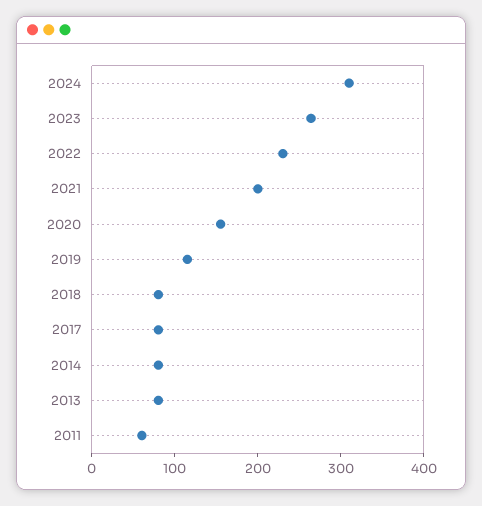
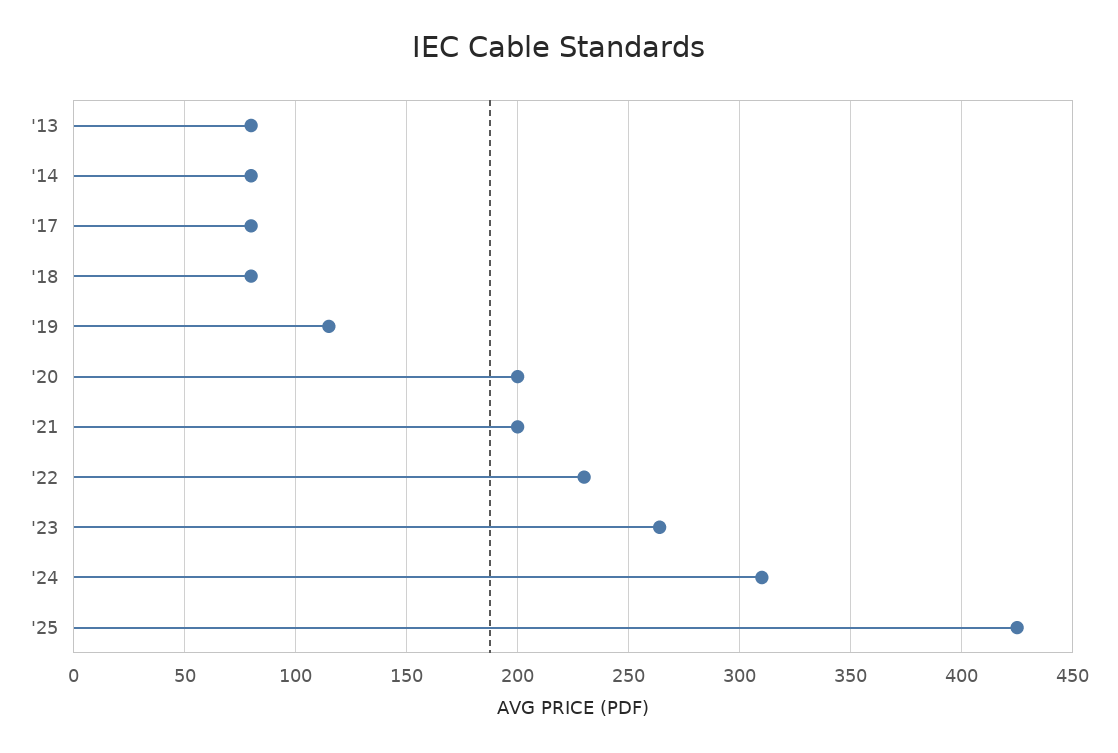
2020: 160 -> 200
2011: 60 -> none
'25: none -> 425

